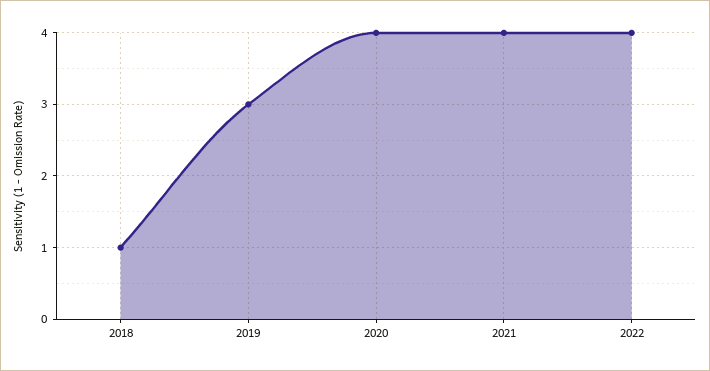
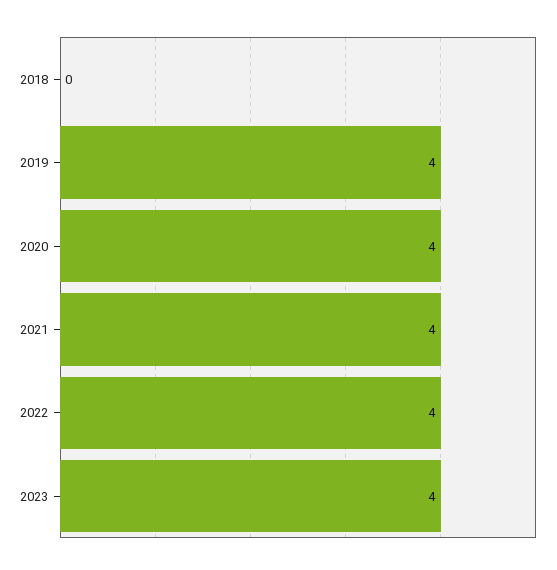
2018: 1 -> 0
2019: 3 -> 4
2023: none -> 4

